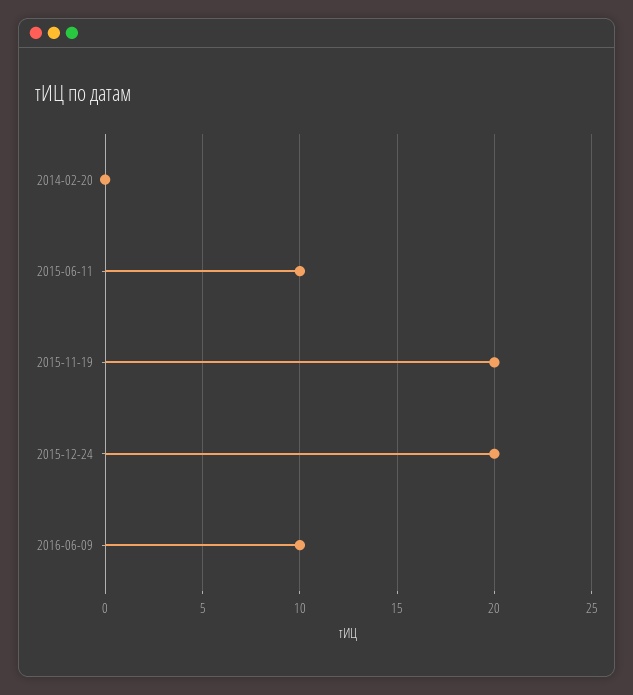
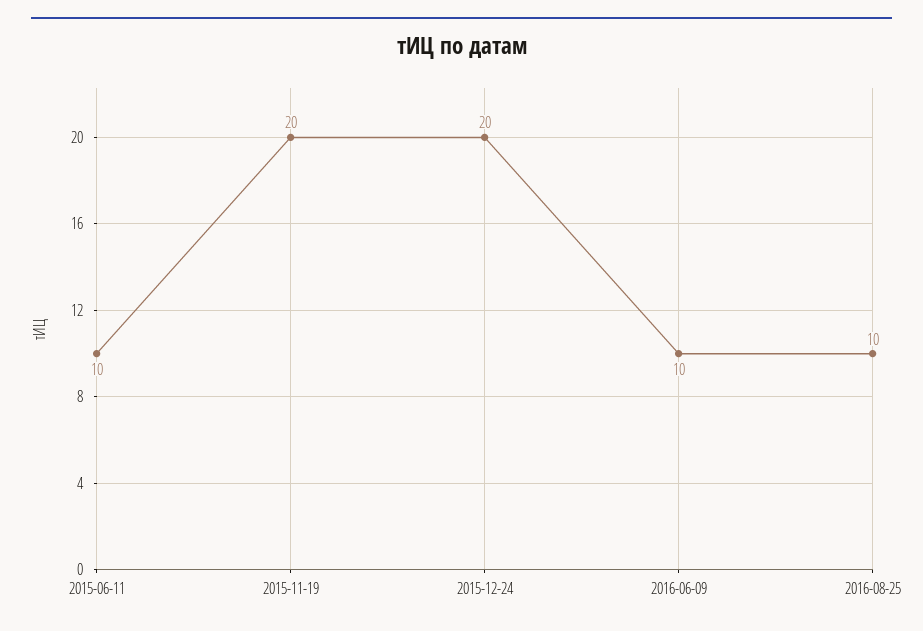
2014-02-20: 0 -> none
2016-08-25: none -> 10

